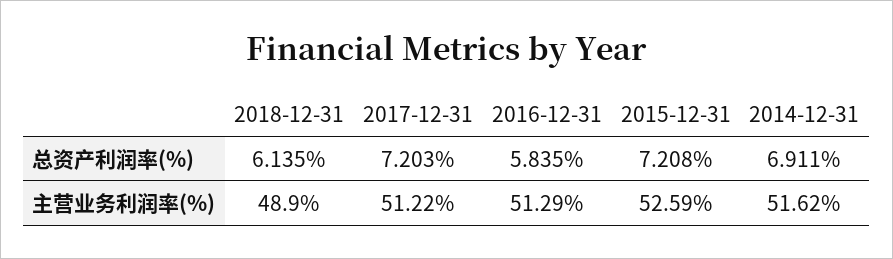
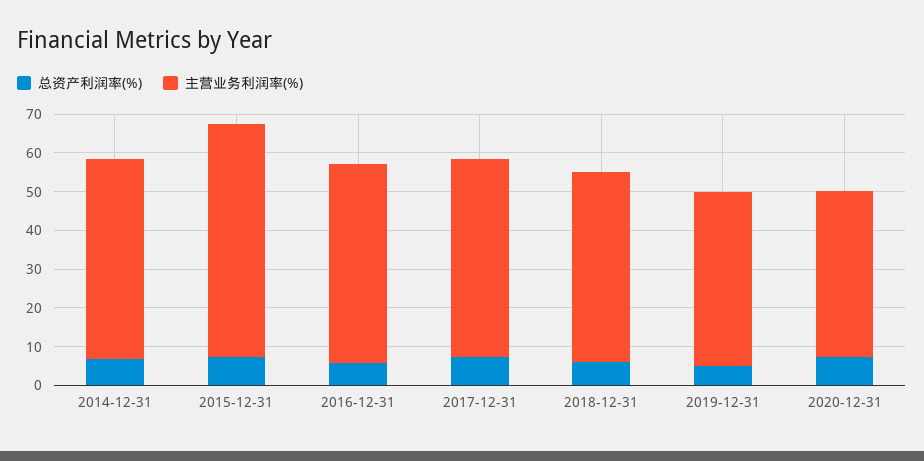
主营业务利润率(%), 2015-12-31: 52.59 -> 60
总资产利润率(%), 2019-12-31: none -> 5
主营业务利润率(%), 2019-12-31: none -> 45
总资产利润率(%), 2020-12-31: none -> 7.5
主营业务利润率(%), 2020-12-31: none -> 42.5

